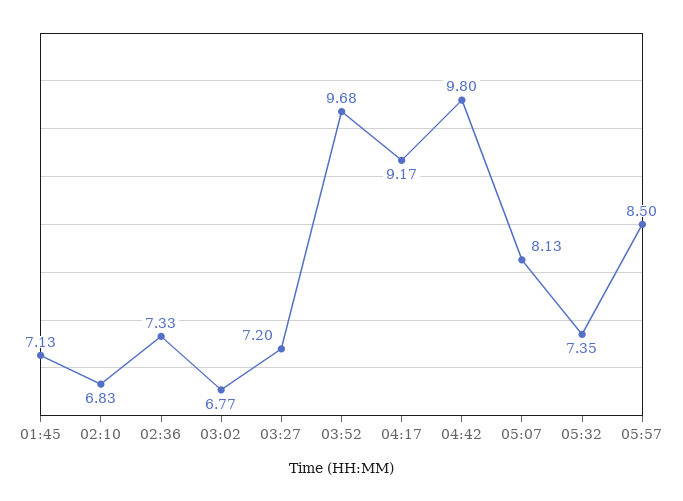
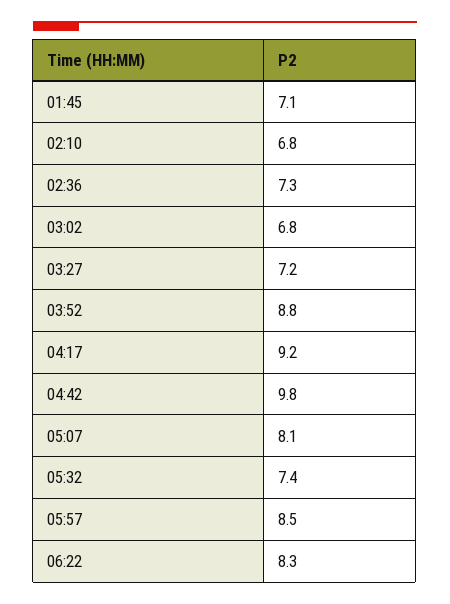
03:52: 9.68 -> 8.8
06:22: none -> 8.3

